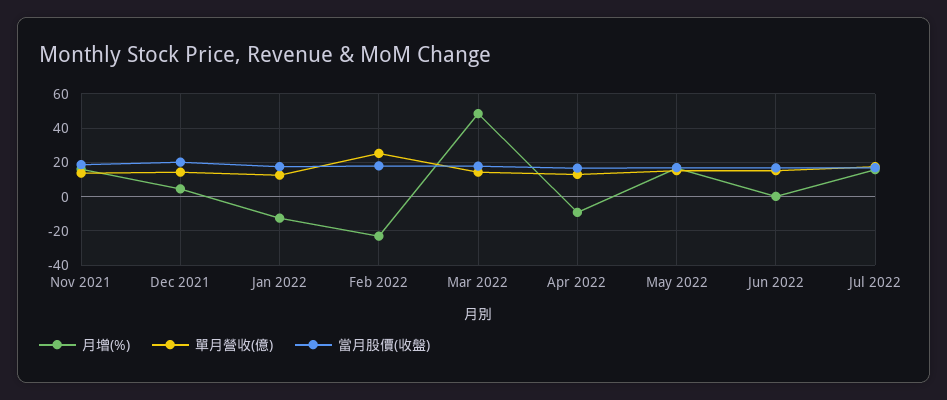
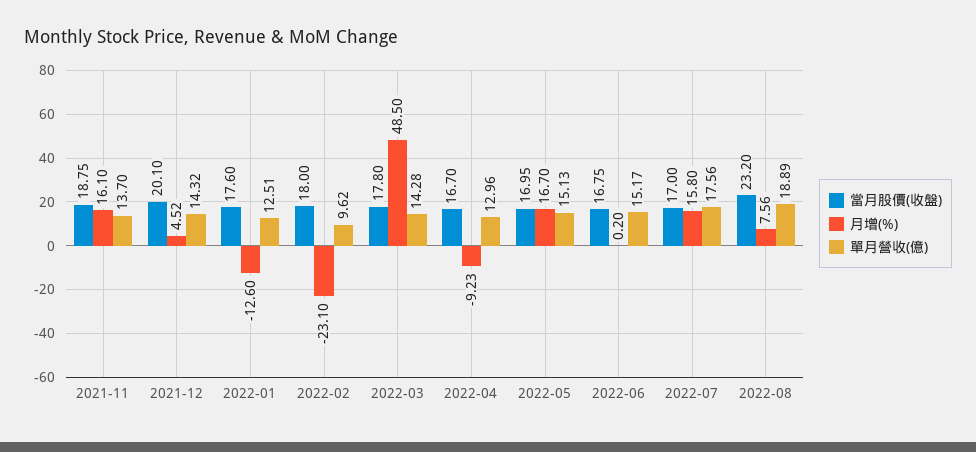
單月營收(億), Feb 2022: 25 -> 9.62
當月股價(收盤), 2022-08: none -> 23.2
月增(%), 2022-08: none -> 7.56
單月營收(億), 2022-08: none -> 18.89

